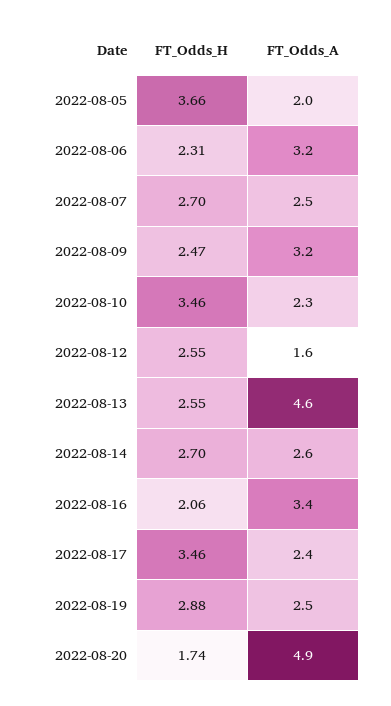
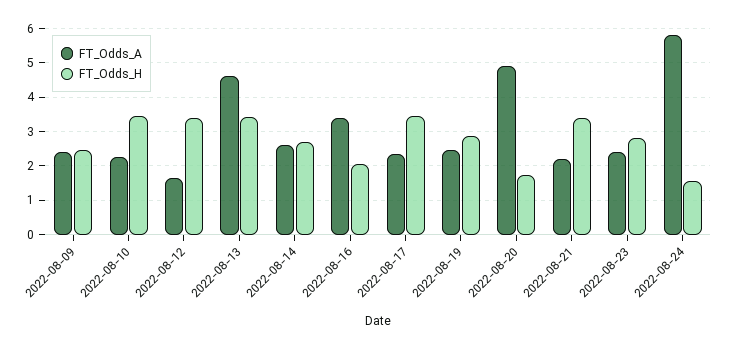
FT_Odds_H, 2022-08-05: 3.66 -> none
FT_Odds_A, 2022-08-05: 2 -> none
FT_Odds_H, 2022-08-06: 2.31 -> none
FT_Odds_A, 2022-08-06: 3.2 -> none
FT_Odds_H, 2022-08-07: 2.7 -> none
FT_Odds_A, 2022-08-07: 2.5 -> none
FT_Odds_A, 2022-08-09: 3.2 -> 2.4
FT_Odds_H, 2022-08-12: 2.55 -> 3.4
FT_Odds_H, 2022-08-13: 2.55 -> 3.4
FT_Odds_A, 2022-08-21: none -> 2.2
FT_Odds_H, 2022-08-21: none -> 3.4
FT_Odds_A, 2022-08-23: none -> 2.4
FT_Odds_H, 2022-08-23: none -> 2.8
FT_Odds_A, 2022-08-24: none -> 5.8
FT_Odds_H, 2022-08-24: none -> 1.6

